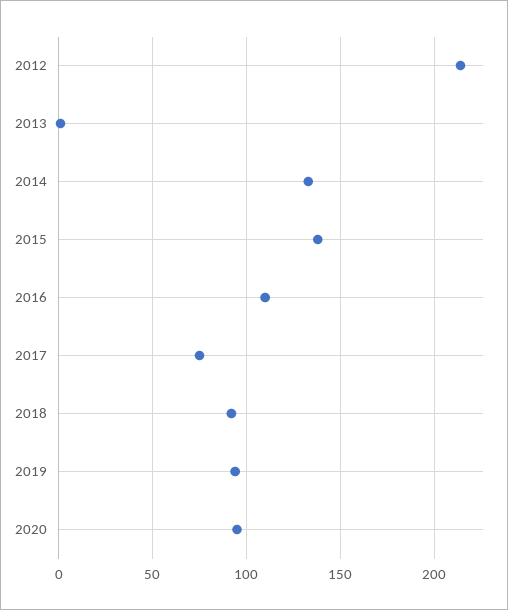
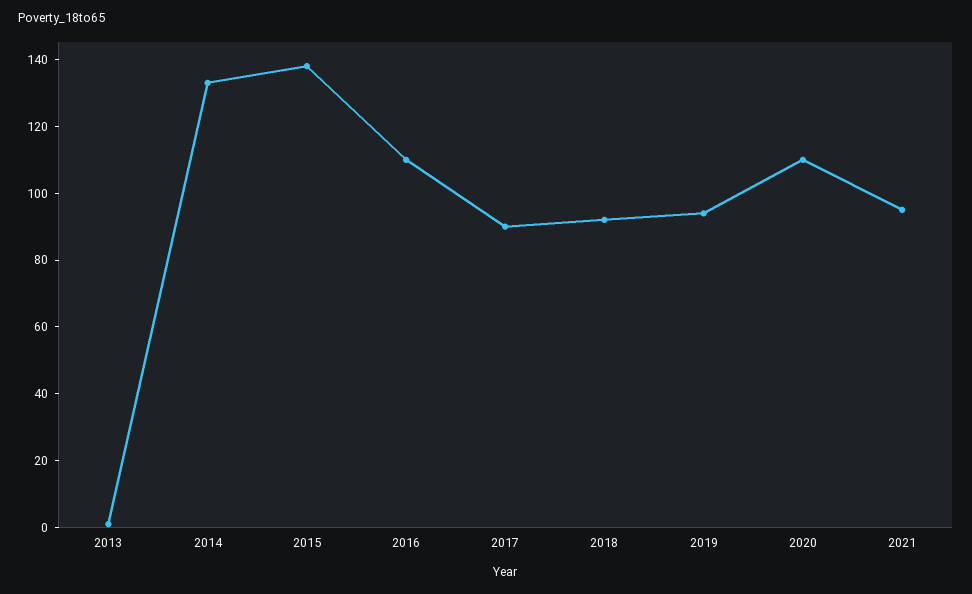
2012: 215 -> none
2017: 75 -> 90
2020: 95 -> 110
2021: none -> 95

